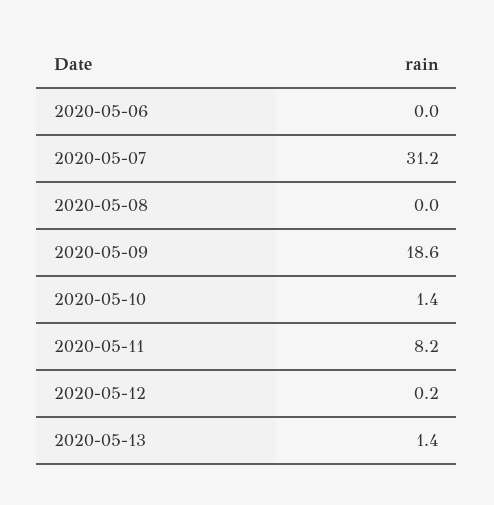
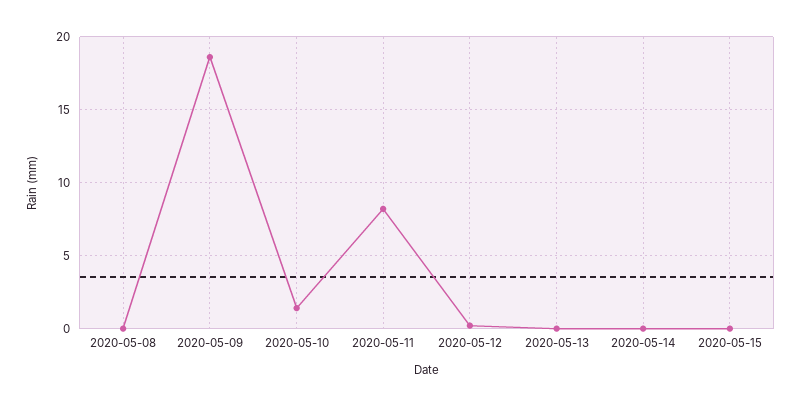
2020-05-06: 0 -> none
2020-05-07: 31.2 -> none
2020-05-13: 1.4 -> 0
2020-05-14: none -> 0
2020-05-15: none -> 0

